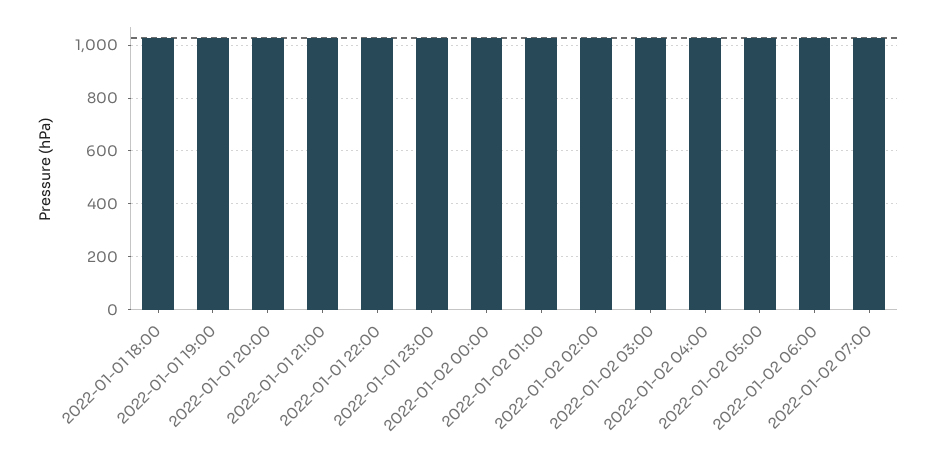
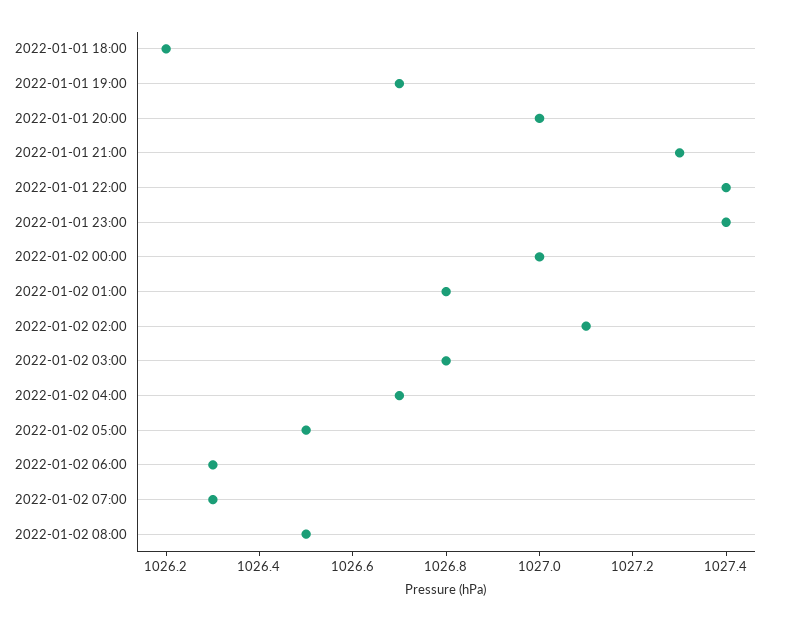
2022-01-02 08:00: none -> 1026.5

